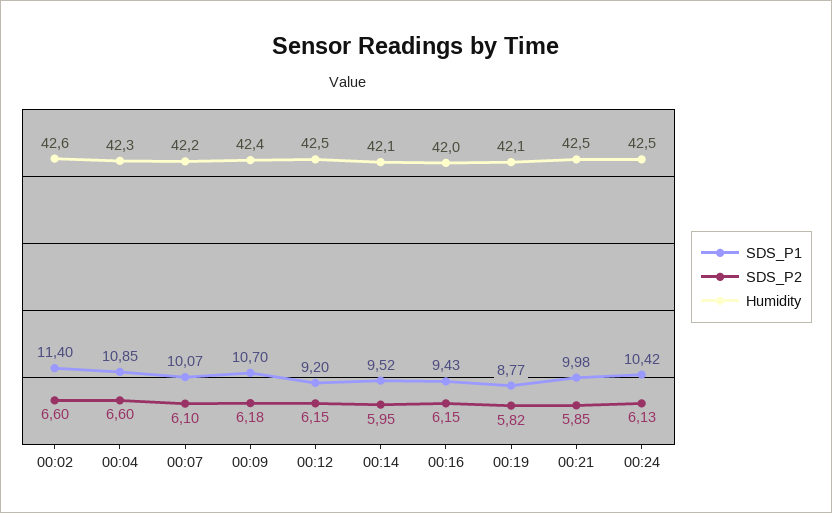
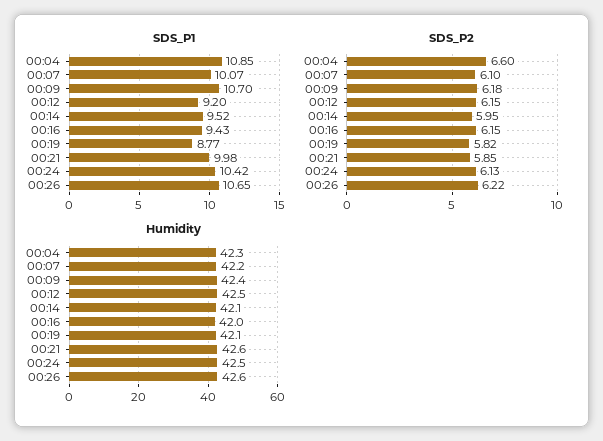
SDS_P1, 00:02: 11.4 -> none
SDS_P2, 00:02: 6.6 -> none
Humidity, 00:02: 42.6 -> none
Humidity, 00:21: 42.5 -> 42.6
SDS_P1, 00:26: none -> 10.65
SDS_P2, 00:26: none -> 6.22
Humidity, 00:26: none -> 42.6

